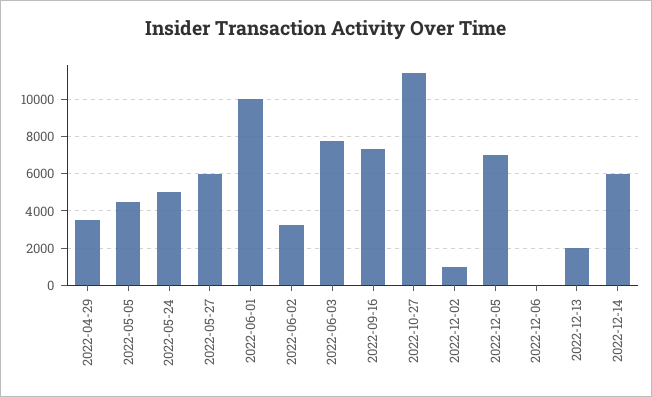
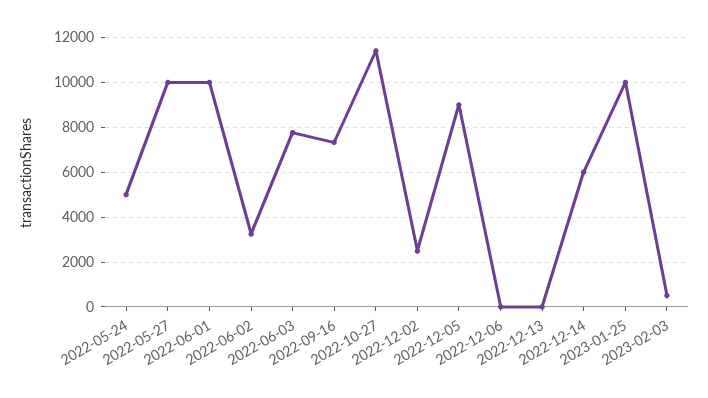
2022-04-29: 3500 -> none
2022-05-05: 4500 -> none
2022-05-27: 6000 -> 10000
2022-12-02: 1000 -> 2500
2022-12-05: 7000 -> 9000
2022-12-13: 2000 -> 0
2023-01-25: none -> 10000
2023-02-03: none -> 500

